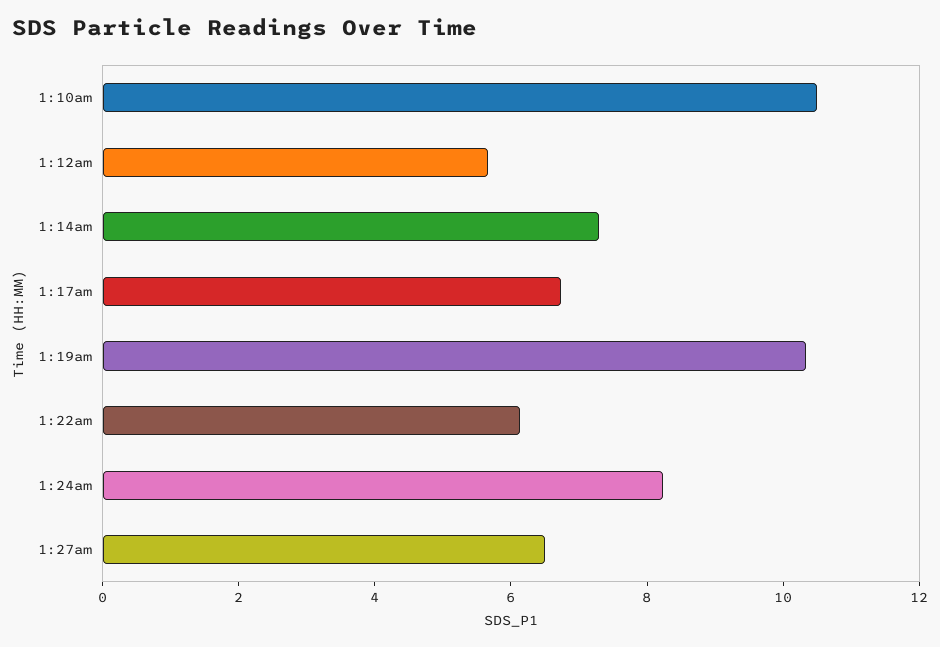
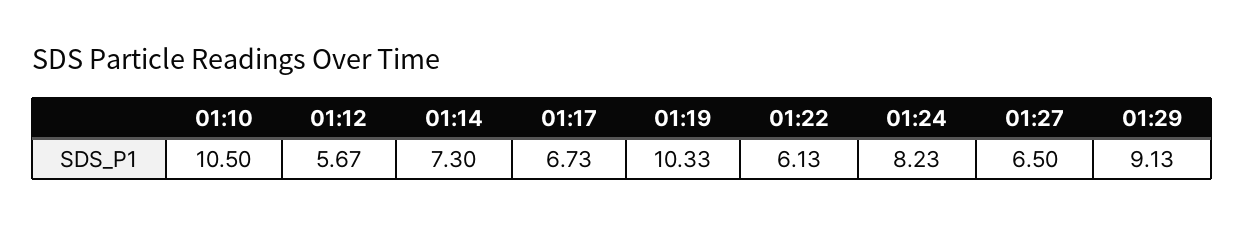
01:29: none -> 9.13

